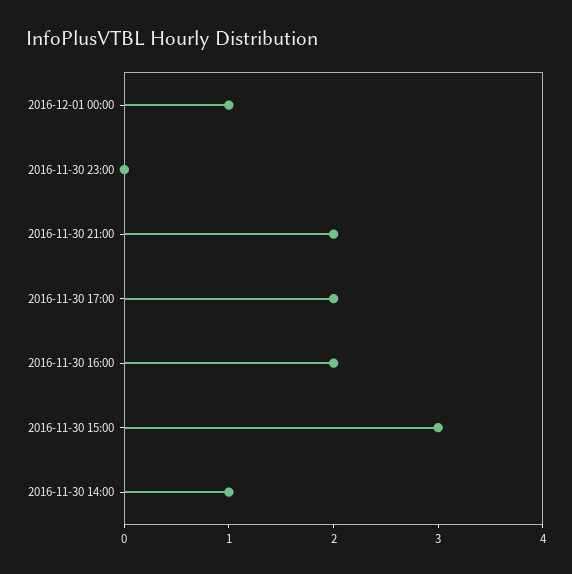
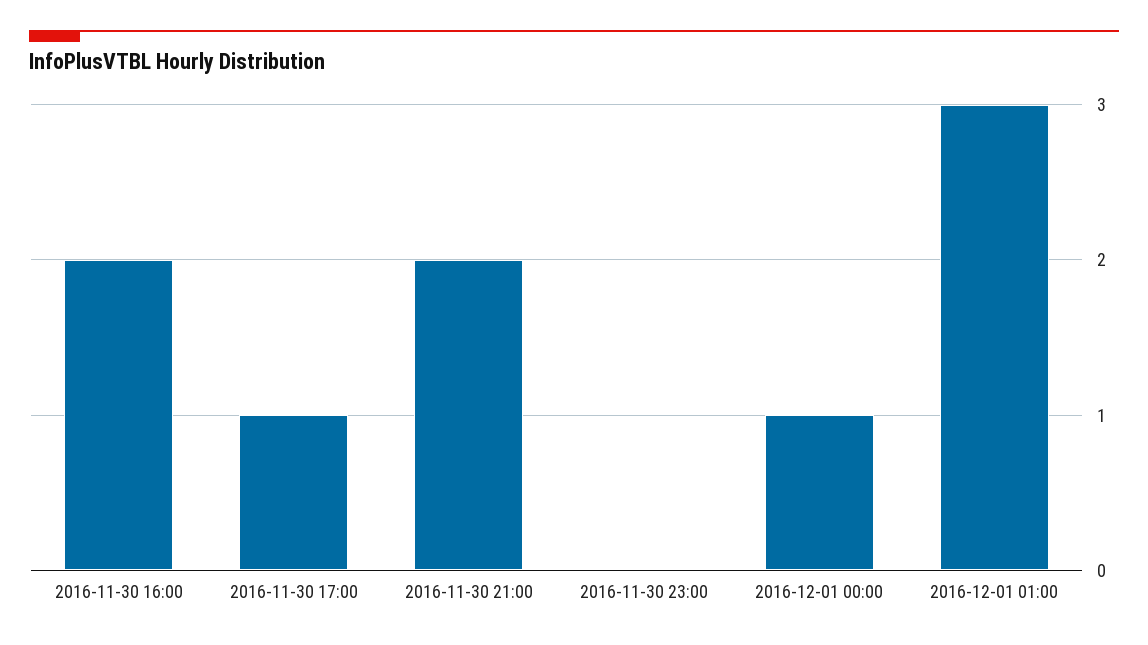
2016-11-30 17:00: 2 -> 1
2016-11-30 15:00: 3 -> none
2016-11-30 14:00: 1 -> none
2016-12-01 01:00: none -> 3

